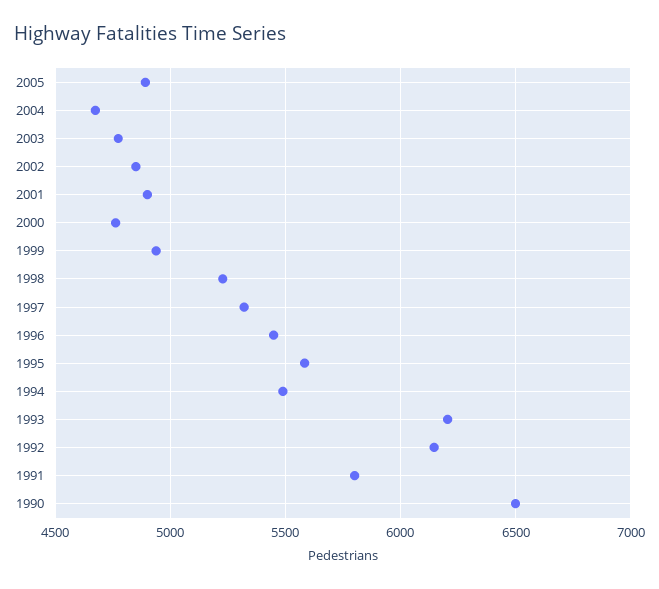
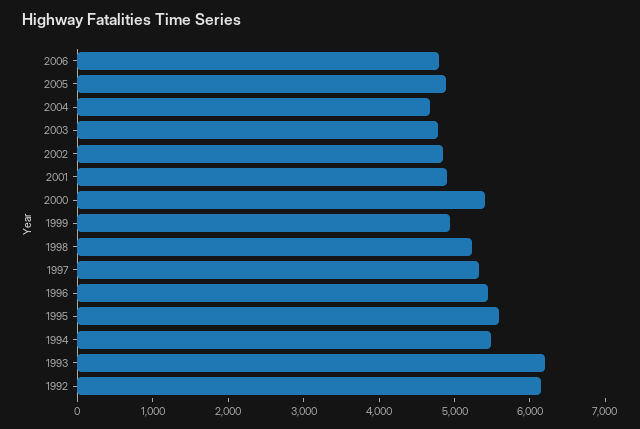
2000: 4750 -> 5400
1991: 5800 -> none
1990: 6500 -> none
2006: none -> 4800

